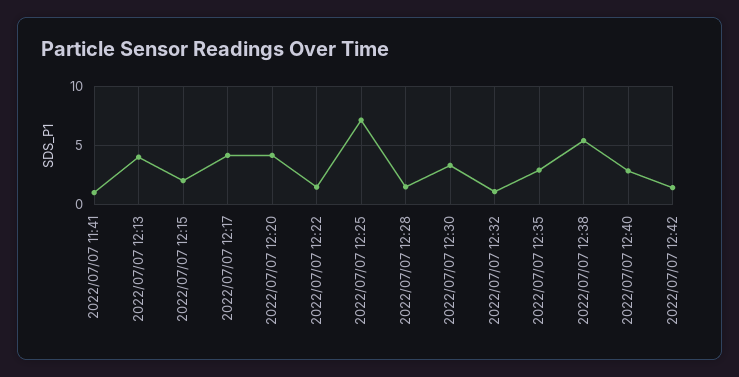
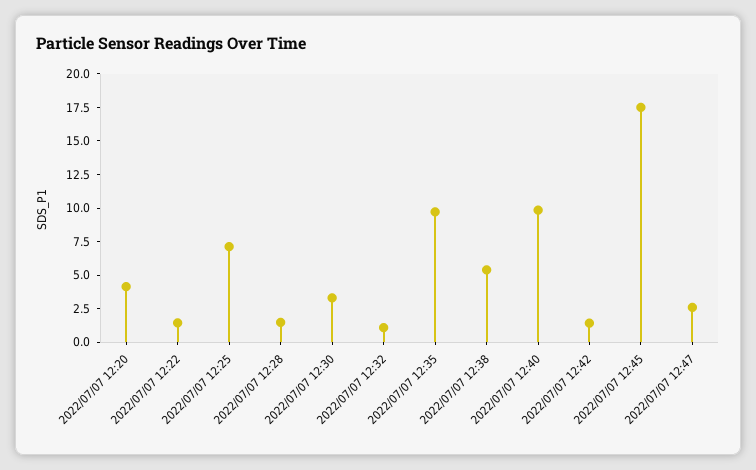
2022/07/07 11:41: 1 -> none
2022/07/07 12:13: 4 -> none
2022/07/07 12:15: 2 -> none
2022/07/07 12:17: 4 -> none
2022/07/07 12:35: 3 -> 10
2022/07/07 12:40: 3 -> 10
2022/07/07 12:45: none -> 17.5
2022/07/07 12:47: none -> 2.5

